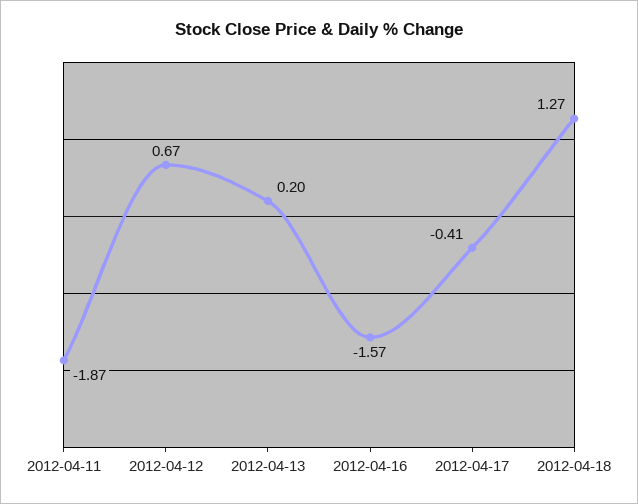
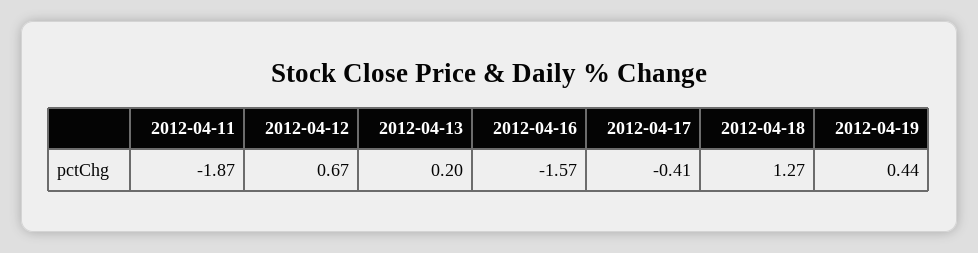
2012-04-19: none -> 0.44

